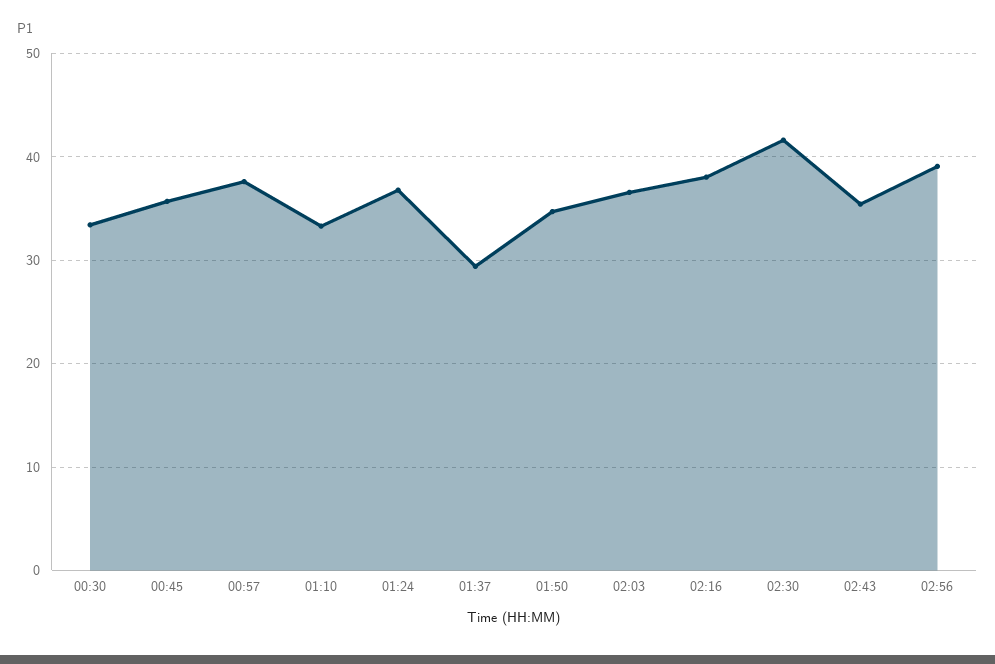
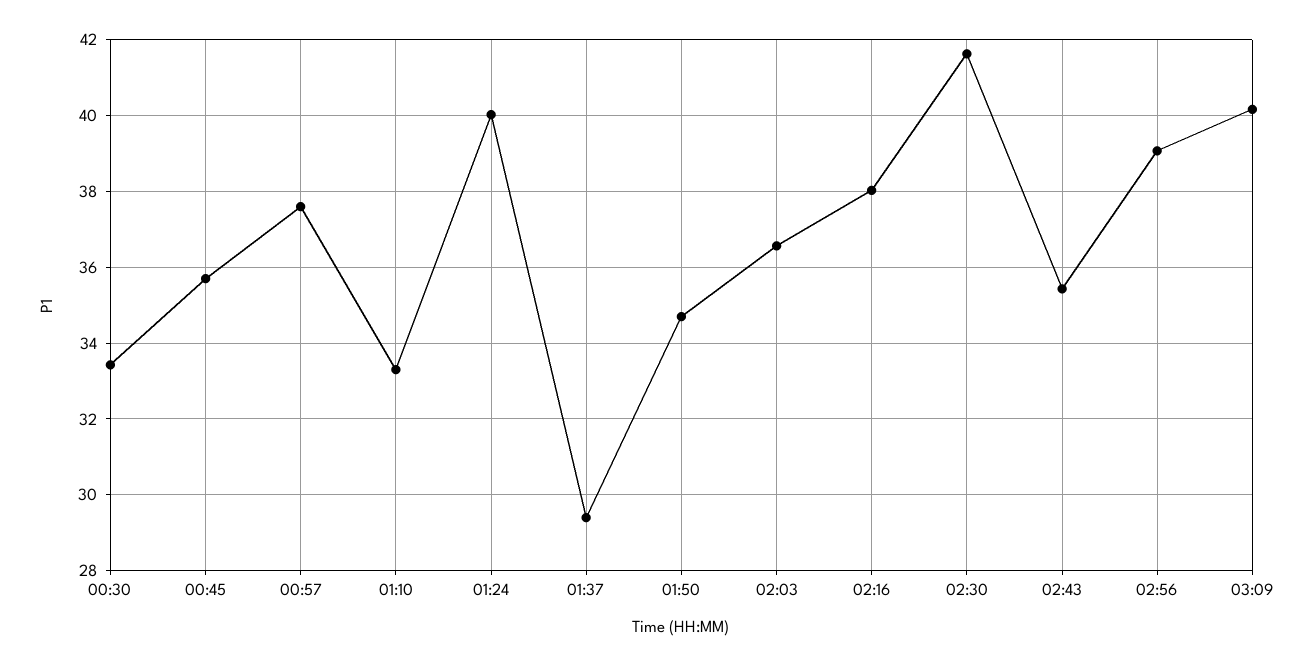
01:24: 37 -> 40
03:09: none -> 40.2

